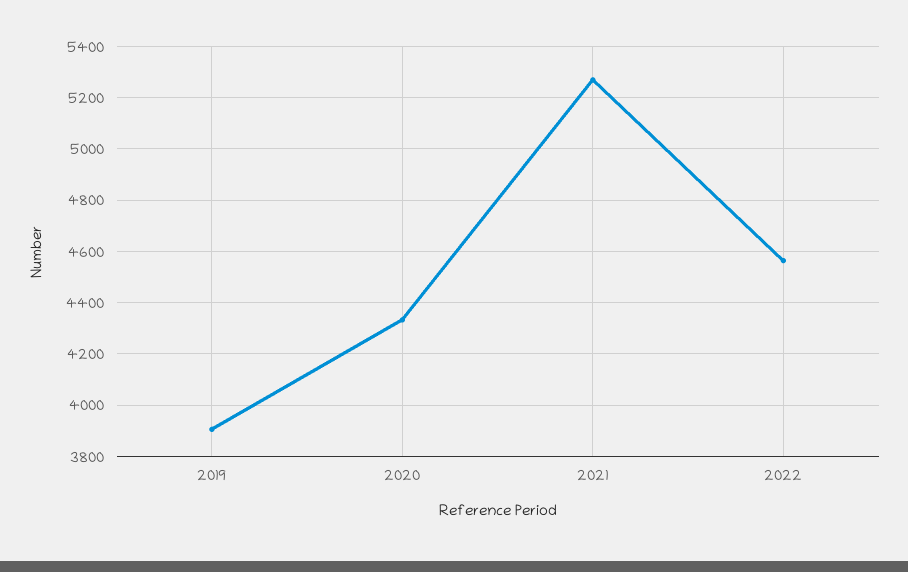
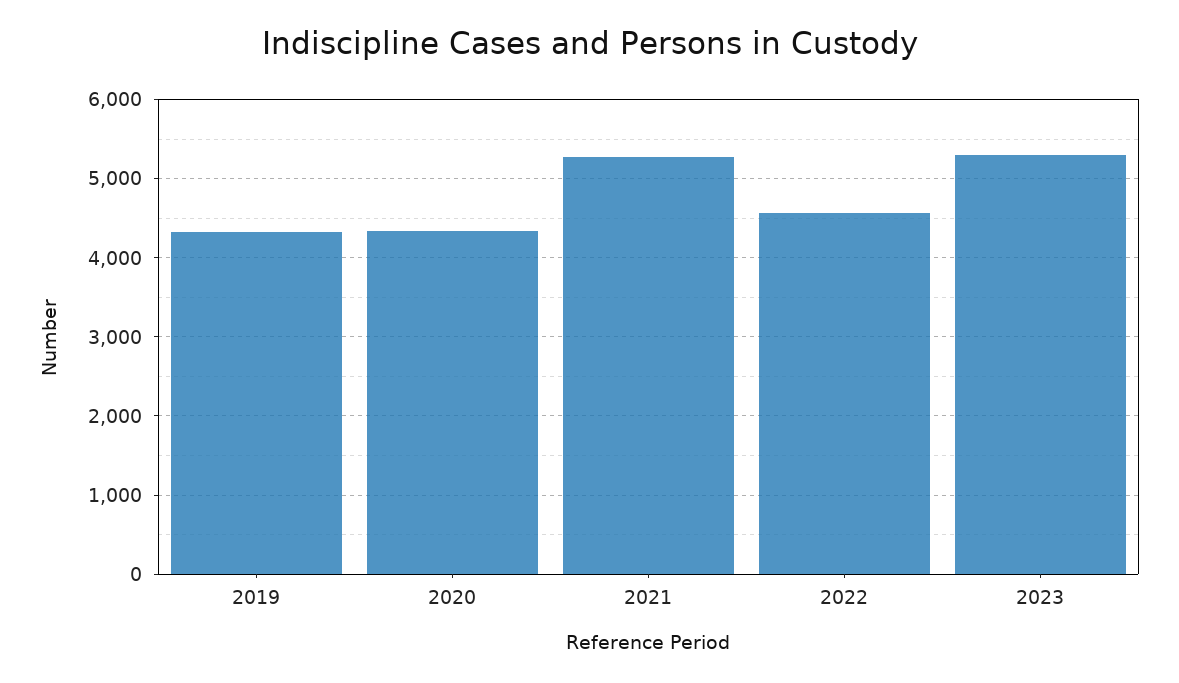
2019: 3900 -> 4300
2023: none -> 5300

